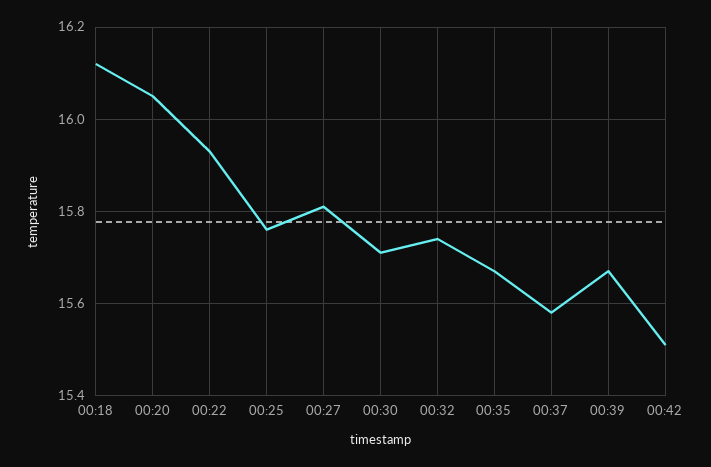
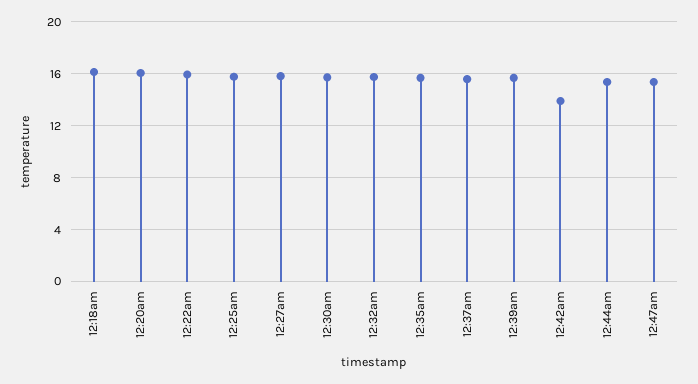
00:42: 15.5 -> 14
12:44am: none -> 15.5
12:47am: none -> 15.5

